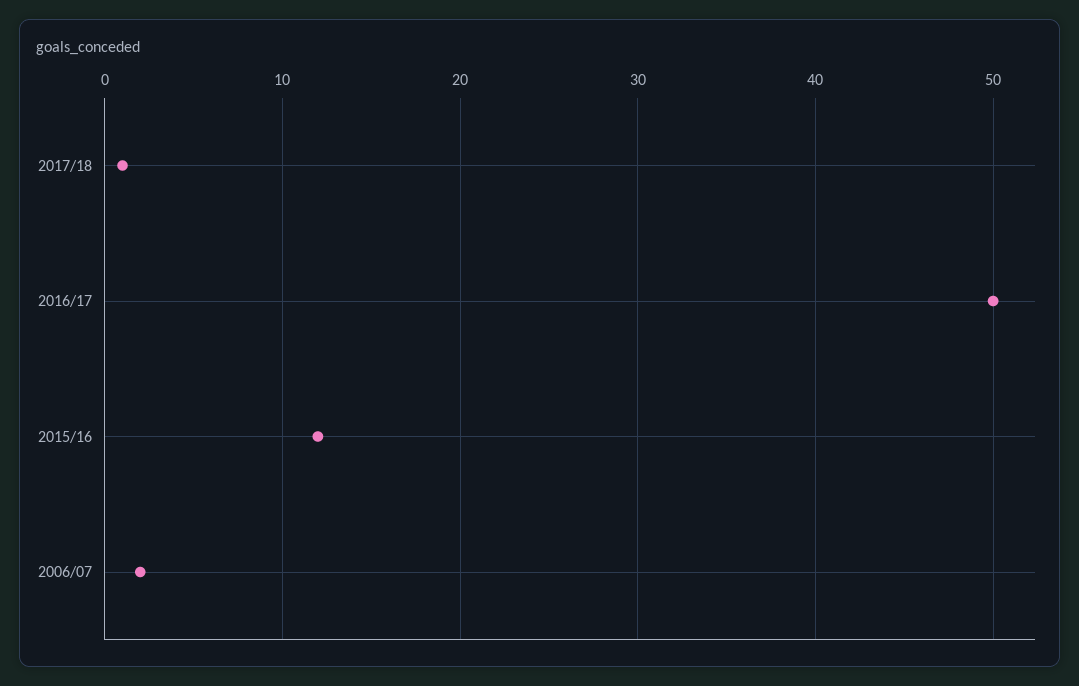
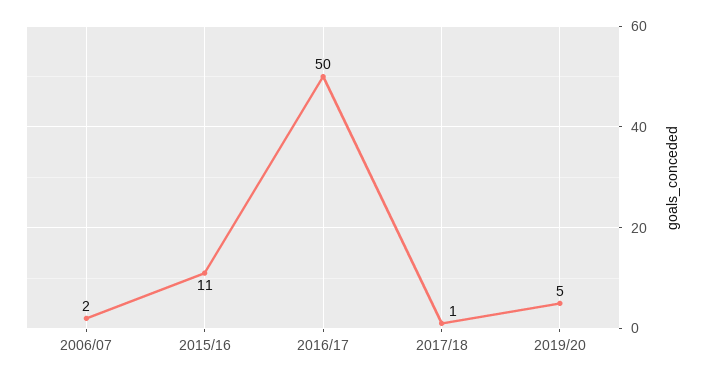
2015/16: 12 -> 11
2019/20: none -> 5

